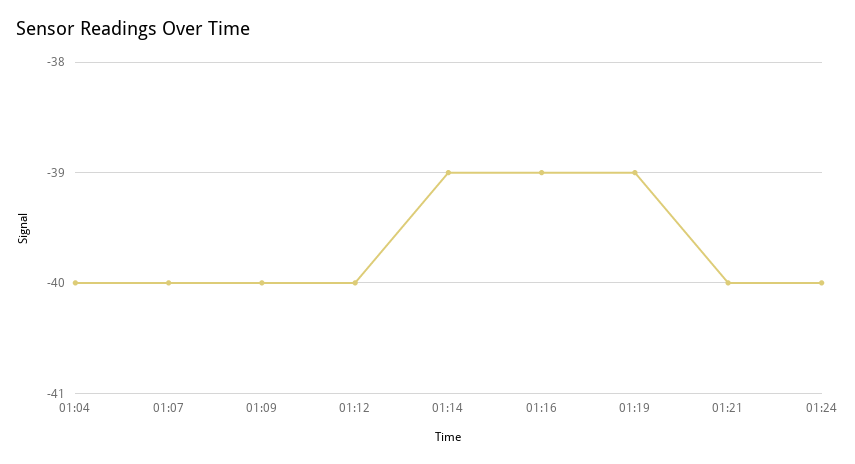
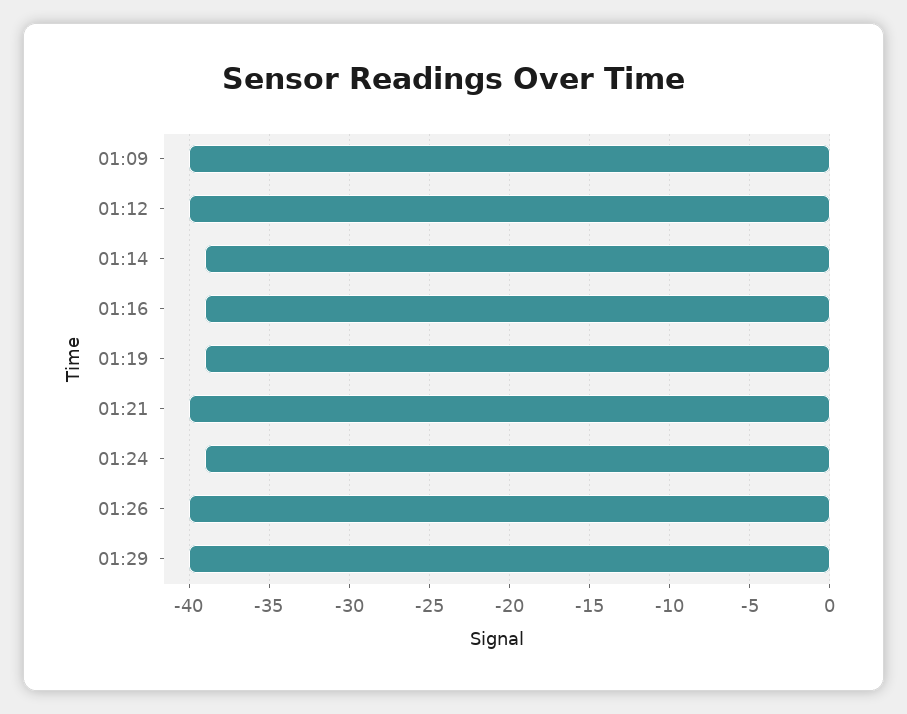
01:04: -40 -> none
01:07: -40 -> none
01:24: -40 -> -39
01:26: none -> -40
01:29: none -> -40

